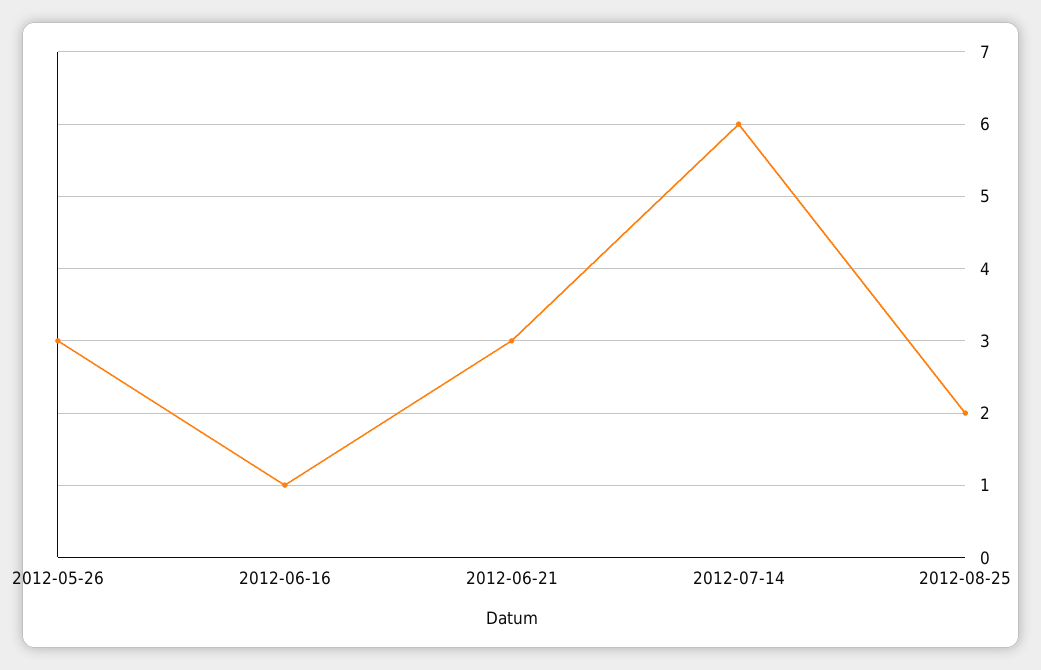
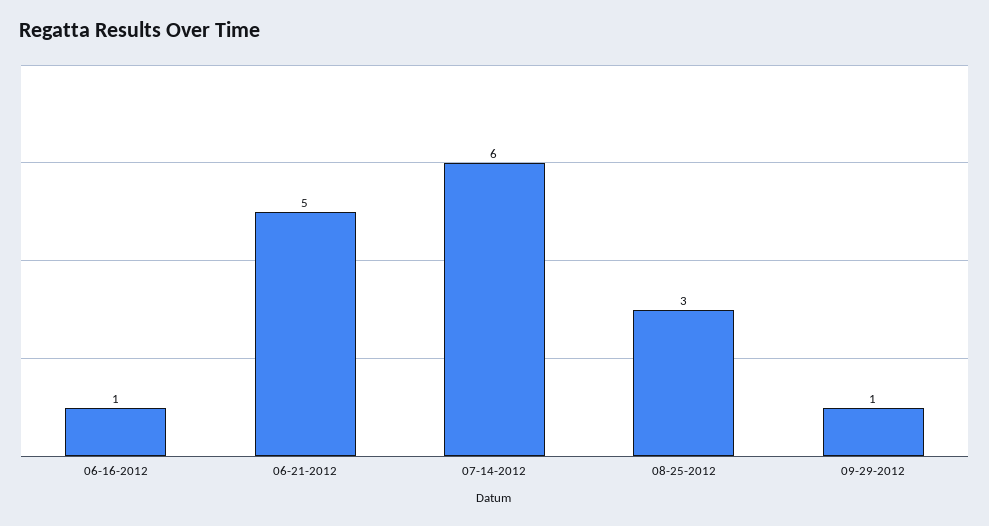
2012-05-26: 3 -> none
2012-06-21: 3 -> 5
2012-08-25: 2 -> 3
09-29-2012: none -> 1

